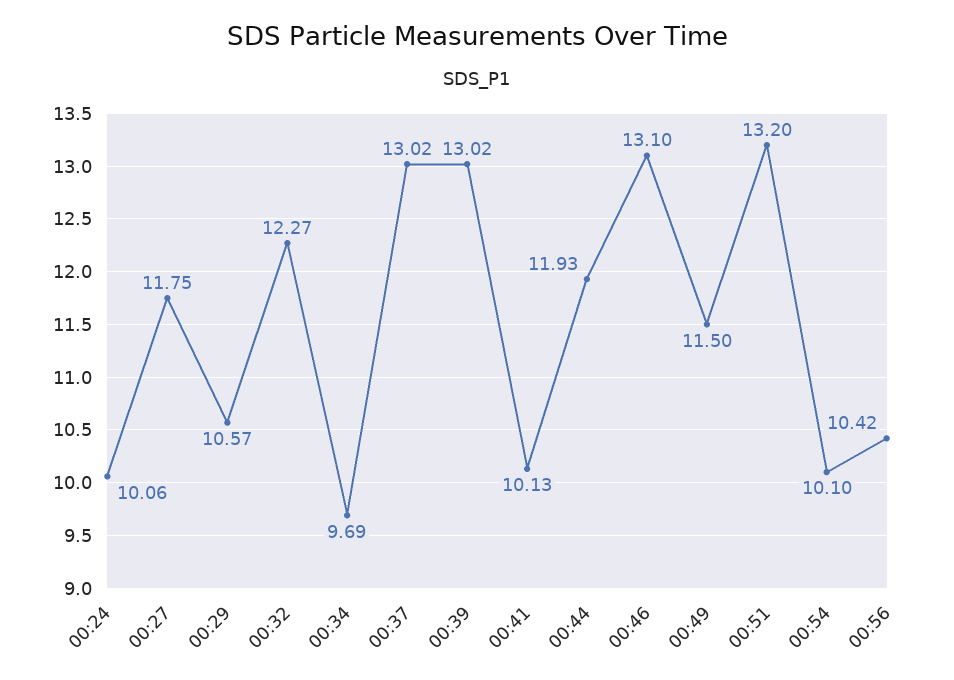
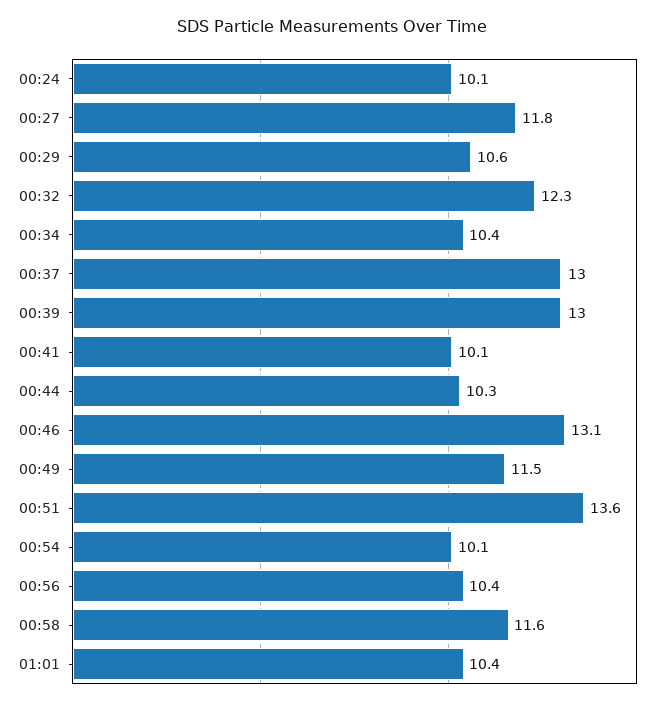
00:34: 9.69 -> 10.4
00:44: 11.93 -> 10.3
00:51: 13.2 -> 13.6
00:58: none -> 11.6
01:01: none -> 10.4

